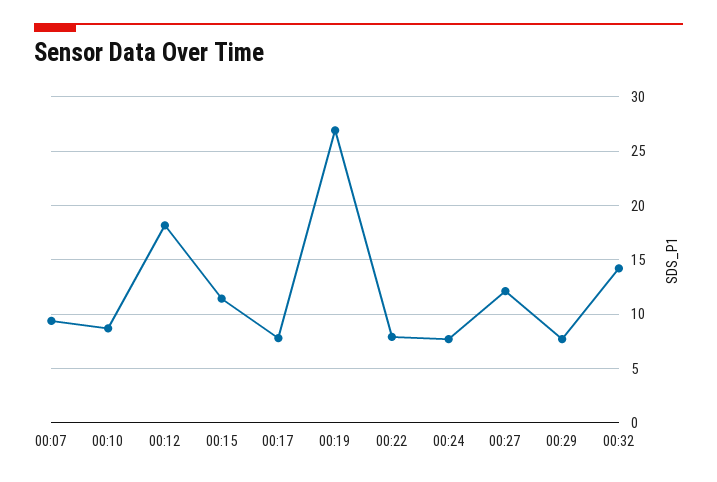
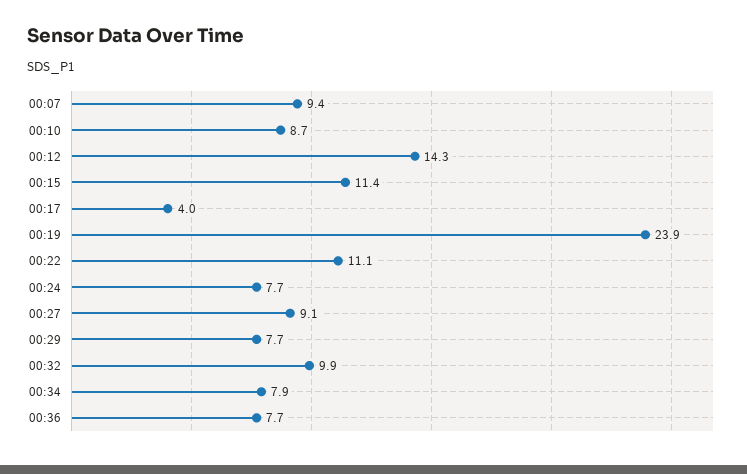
00:12: 18 -> 14.3
00:17: 8 -> 4
00:19: 27 -> 23.9
00:22: 8 -> 11.1
00:27: 12 -> 9.1
00:32: 14 -> 9.9
00:34: none -> 7.9
00:36: none -> 7.7

